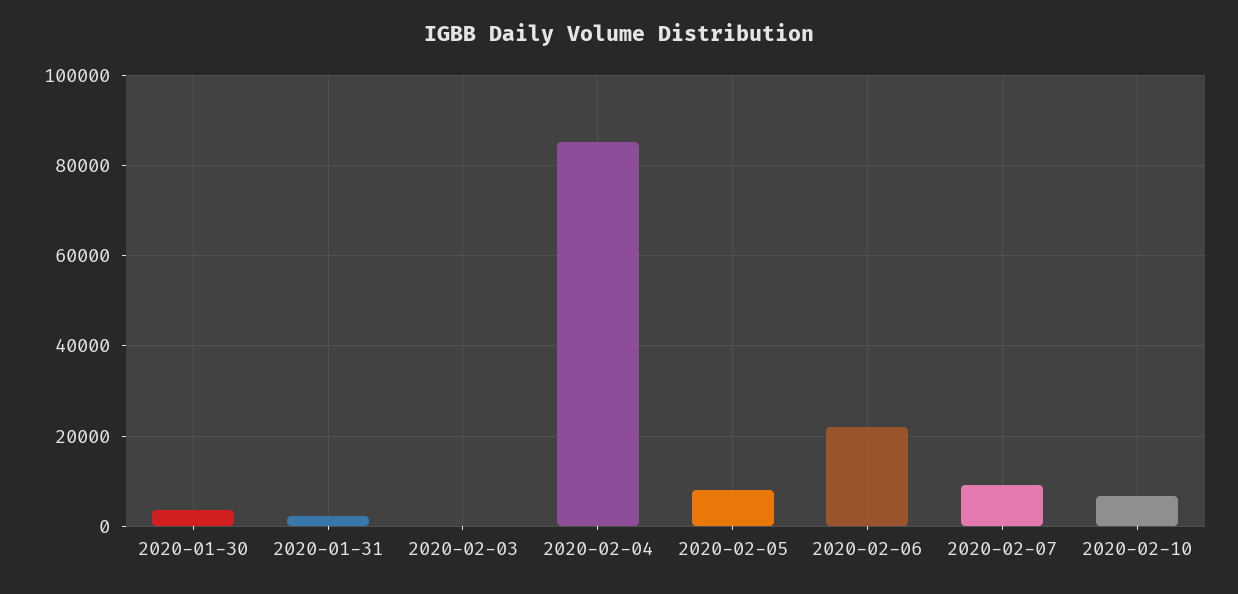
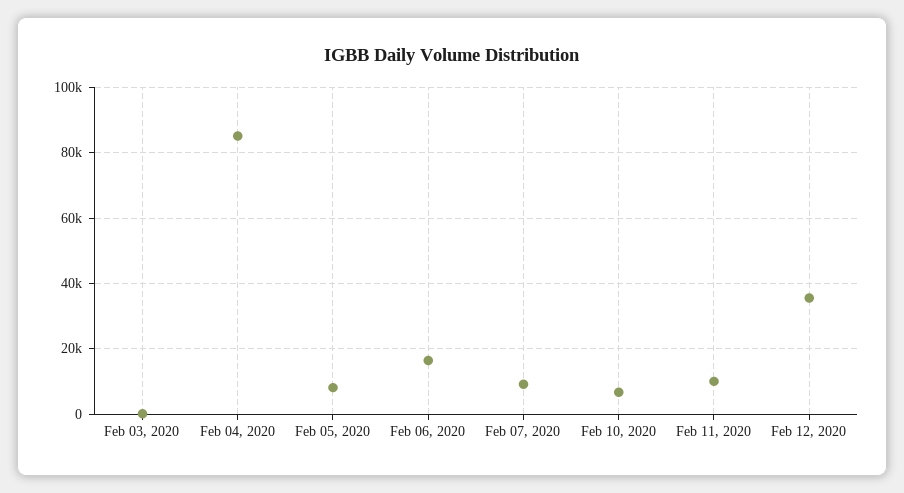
2020-01-30: 4000 -> none
2020-01-31: 2000 -> none
2020-02-06: 22000 -> 16000
Feb 11, 2020: none -> 10000
Feb 12, 2020: none -> 36000

